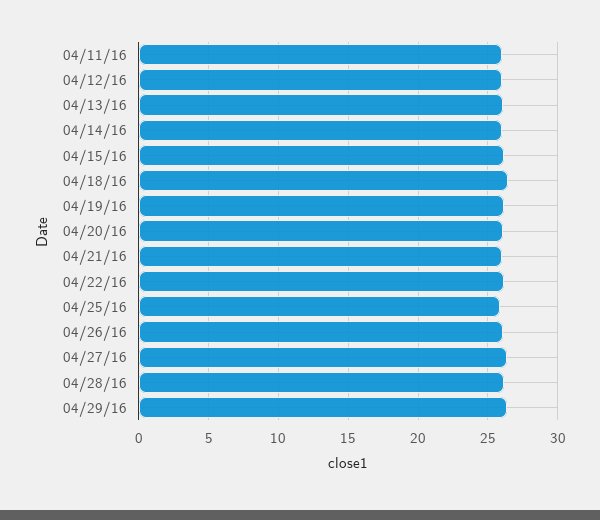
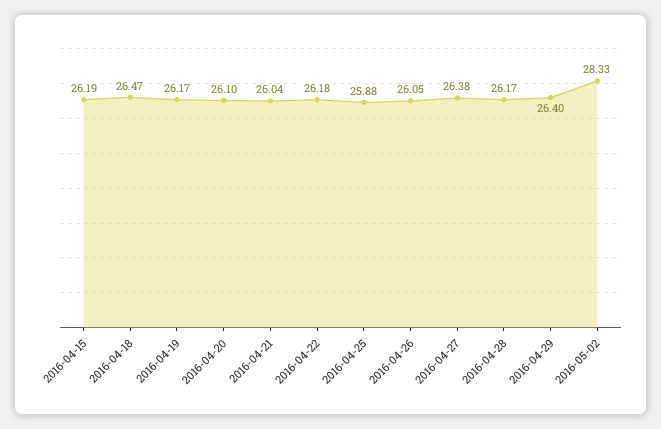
04/11/16: 26 -> none
04/12/16: 26 -> none
04/13/16: 26 -> none
04/14/16: 26 -> none
2016-05-02: none -> 28.33

